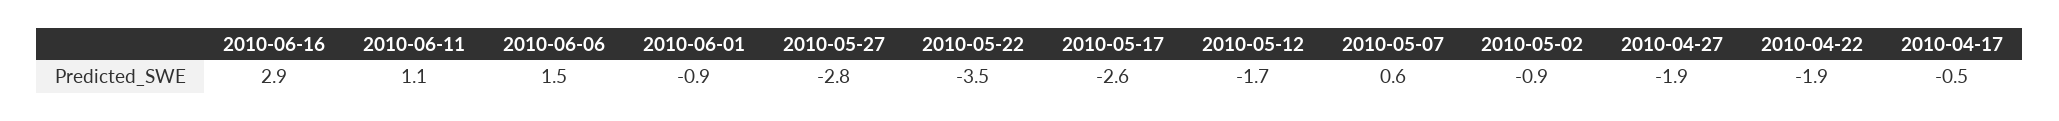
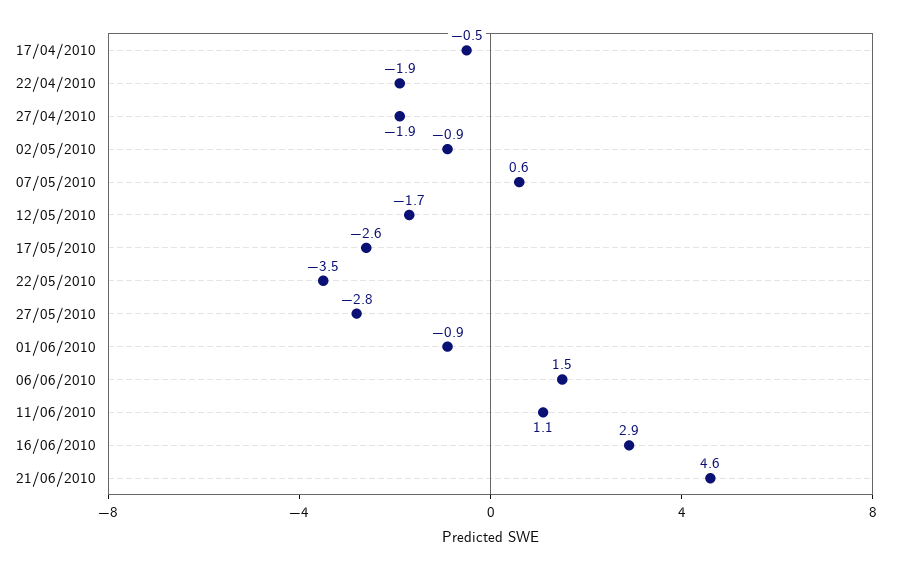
21/06/2010: none -> 4.6

